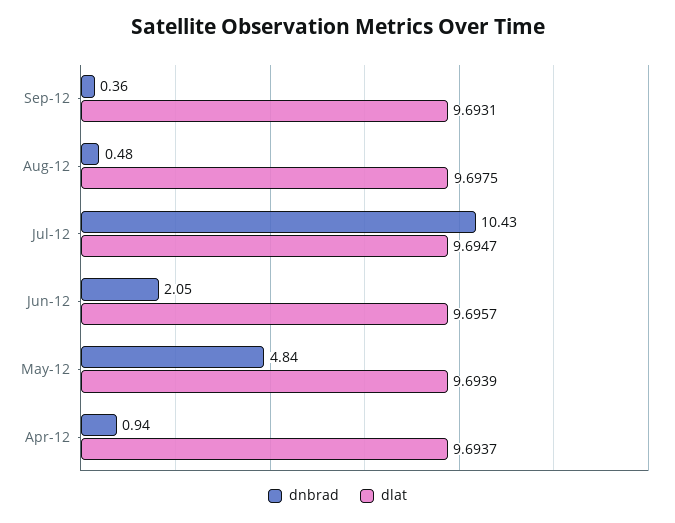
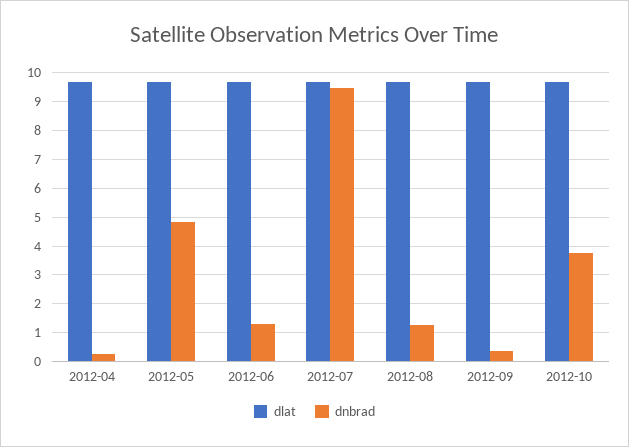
dnbrad, Aug-12: 0.48 -> 1.25
dnbrad, Jul-12: 10.43 -> 9.5
dnbrad, Jun-12: 2.05 -> 1.25
dnbrad, Apr-12: 0.94 -> 0.25
dlat, 2012-10: none -> 9.75
dnbrad, 2012-10: none -> 3.75

